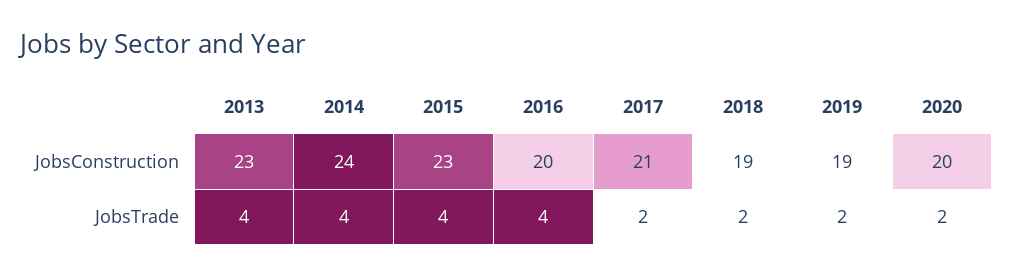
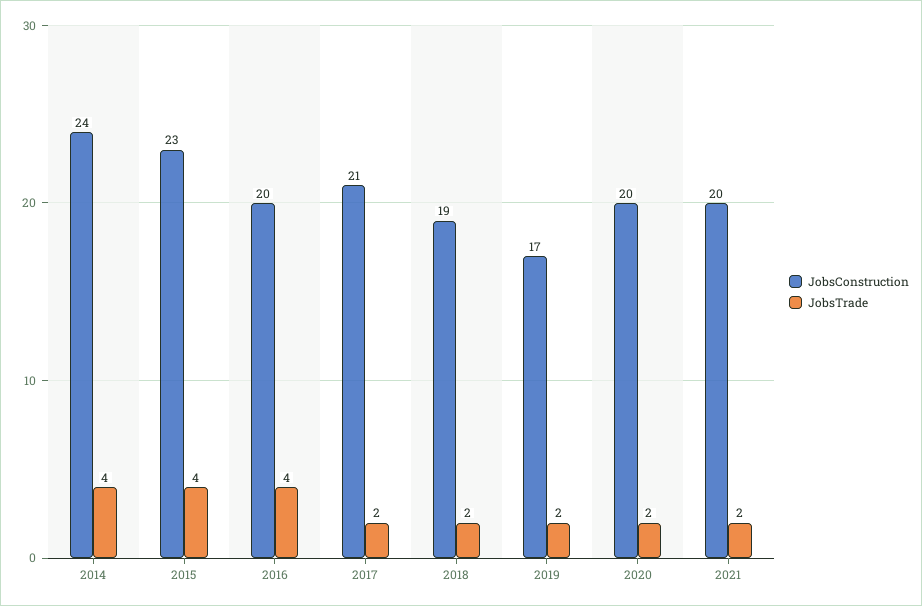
JobsConstruction, 2013: 23 -> none
JobsConstruction, 2019: 19 -> 17
JobsTrade, 2013: 4 -> none
JobsConstruction, 2021: none -> 20
JobsTrade, 2021: none -> 2

